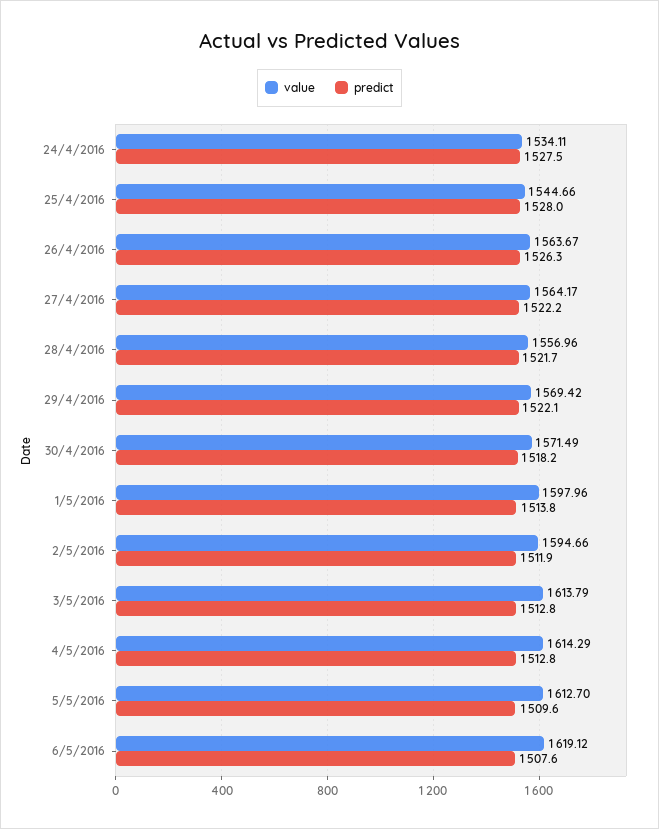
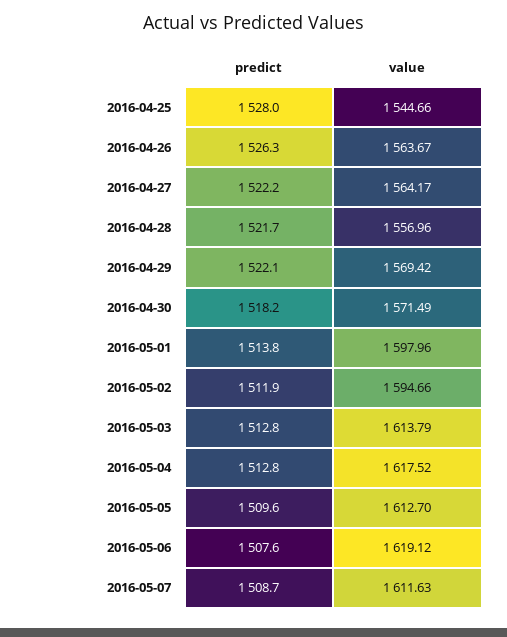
value, 24/4/2016: 1534.11 -> none
predict, 24/4/2016: 1527.5 -> none
value, 4/5/2016: 1614.29 -> 1617.52
predict, 2016-05-07: none -> 1508.7
value, 2016-05-07: none -> 1611.63

